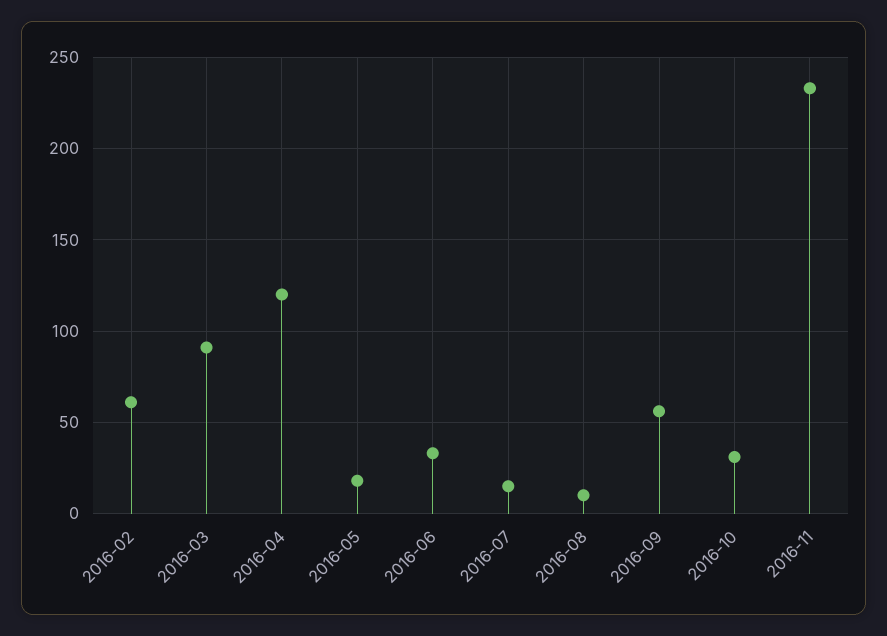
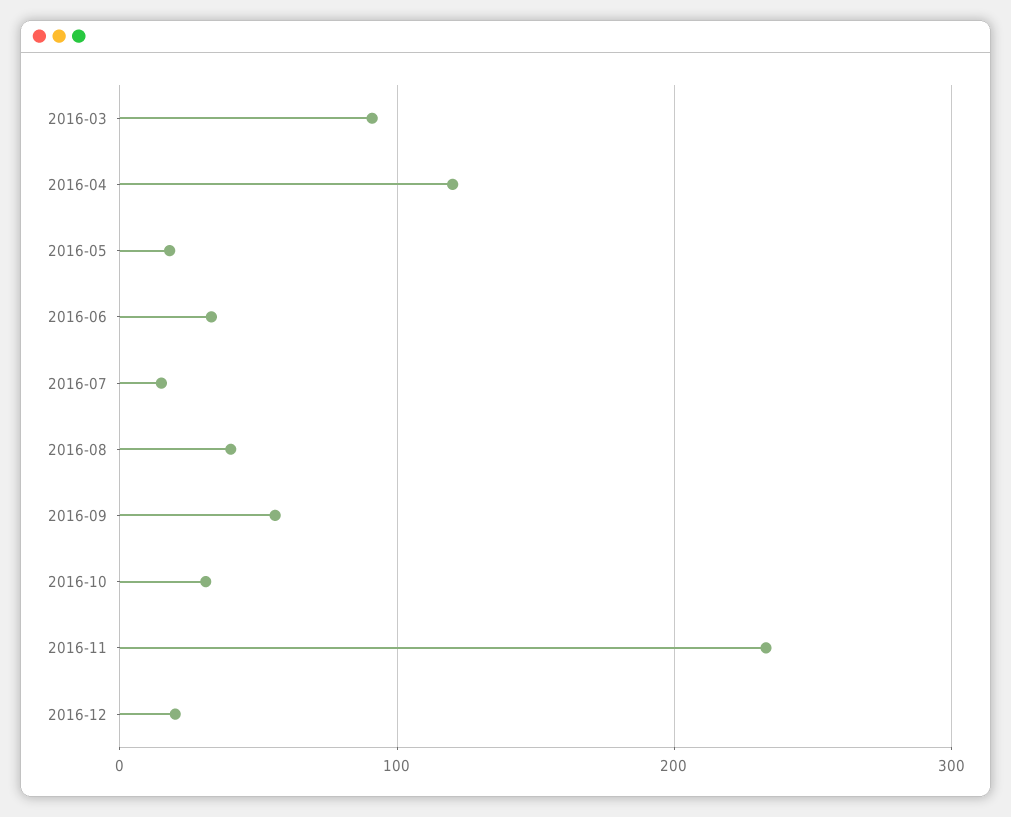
2016-02: 60 -> none
2016-08: 10 -> 40
2016-12: none -> 20

